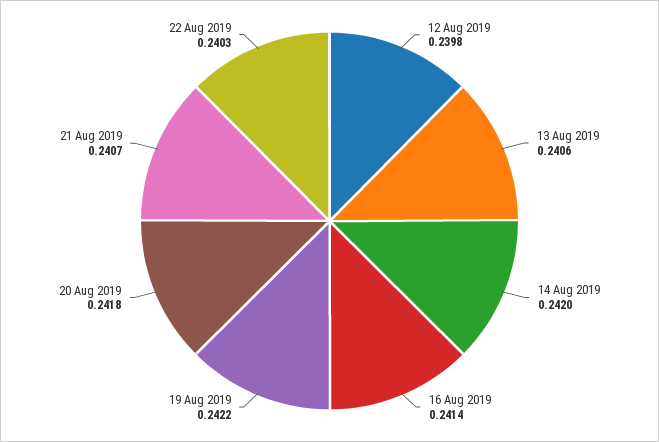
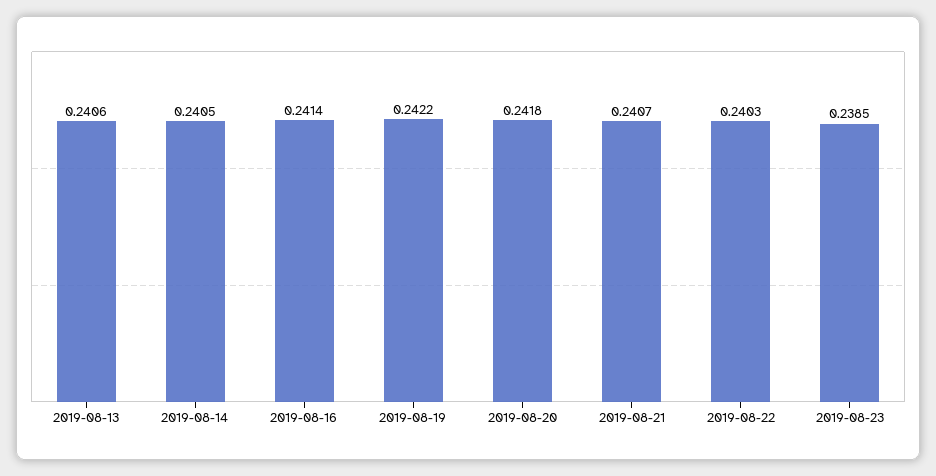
12 Aug 2019: 0.2398 -> none
14 Aug 2019: 0.242 -> 0.2405
2019-08-23: none -> 0.2385

